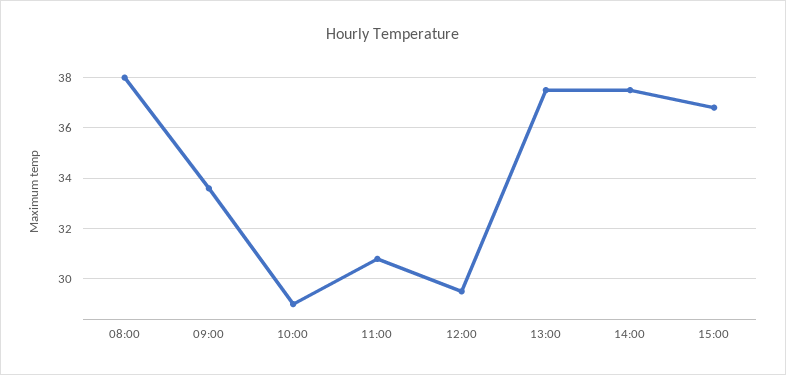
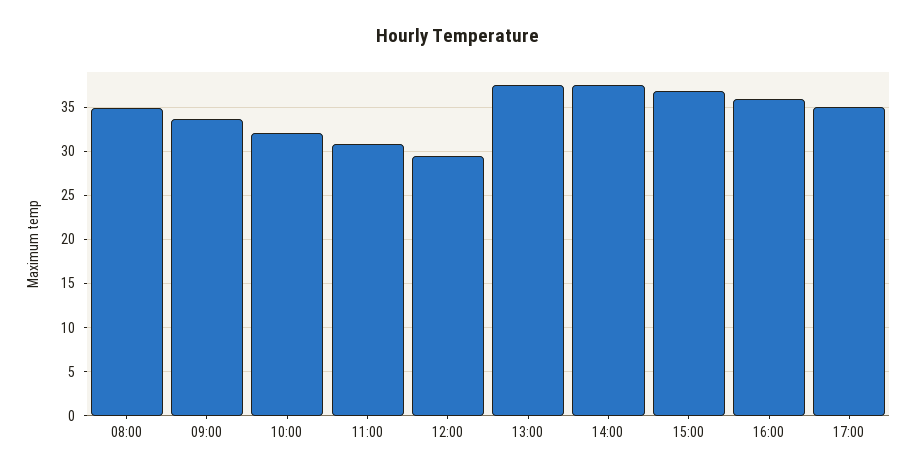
08:00: 38 -> 35
10:00: 29 -> 32
16:00: none -> 36
17:00: none -> 35

